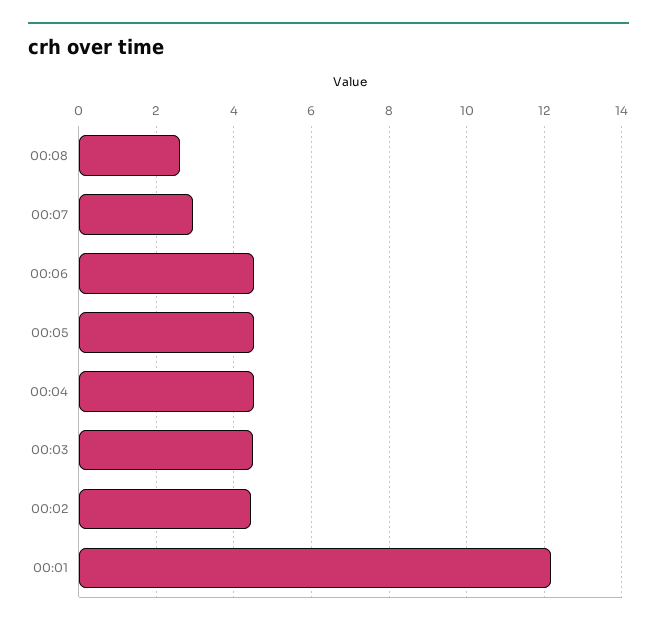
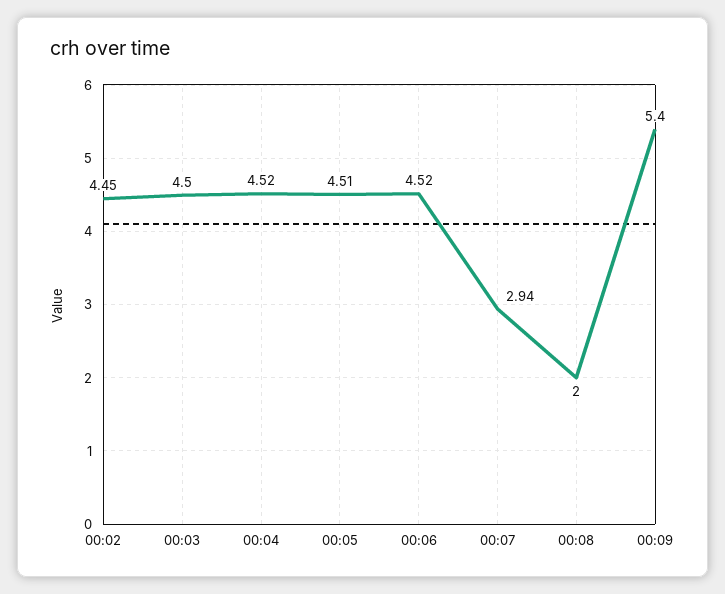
00:08: 2.6 -> 2
00:01: 12.2 -> none
00:09: none -> 5.4

